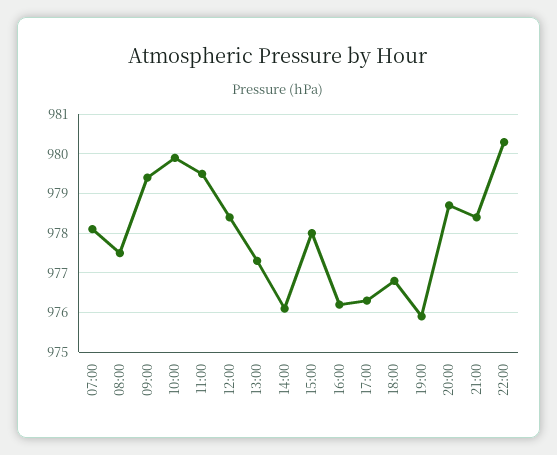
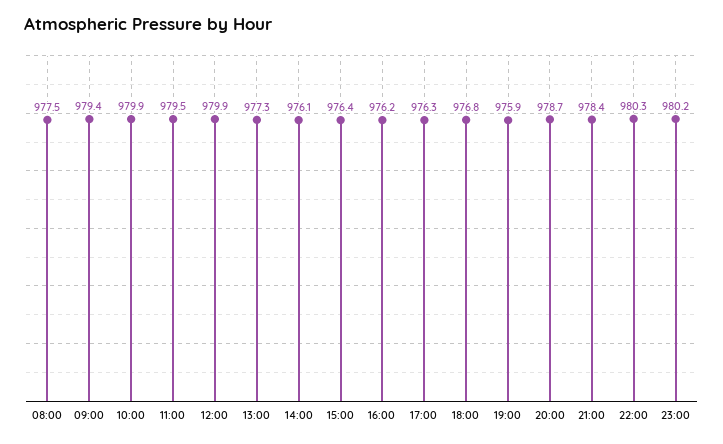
07:00: 978 -> none
12:00: 978.5 -> 979.9
15:00: 978 -> 976.4
23:00: none -> 980.2

